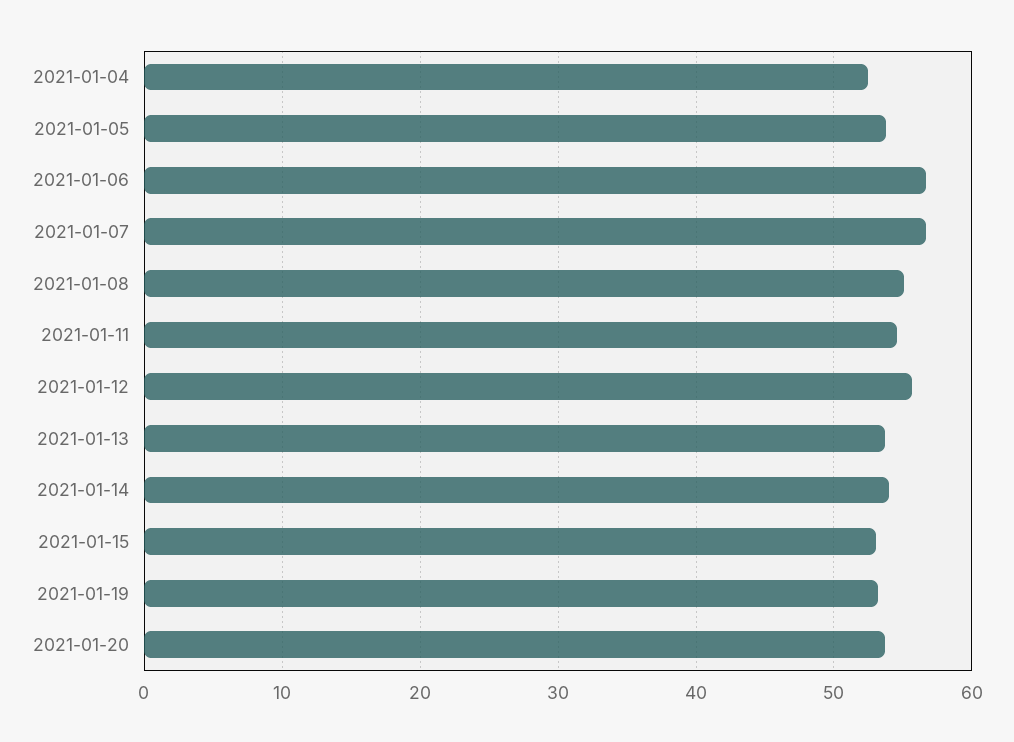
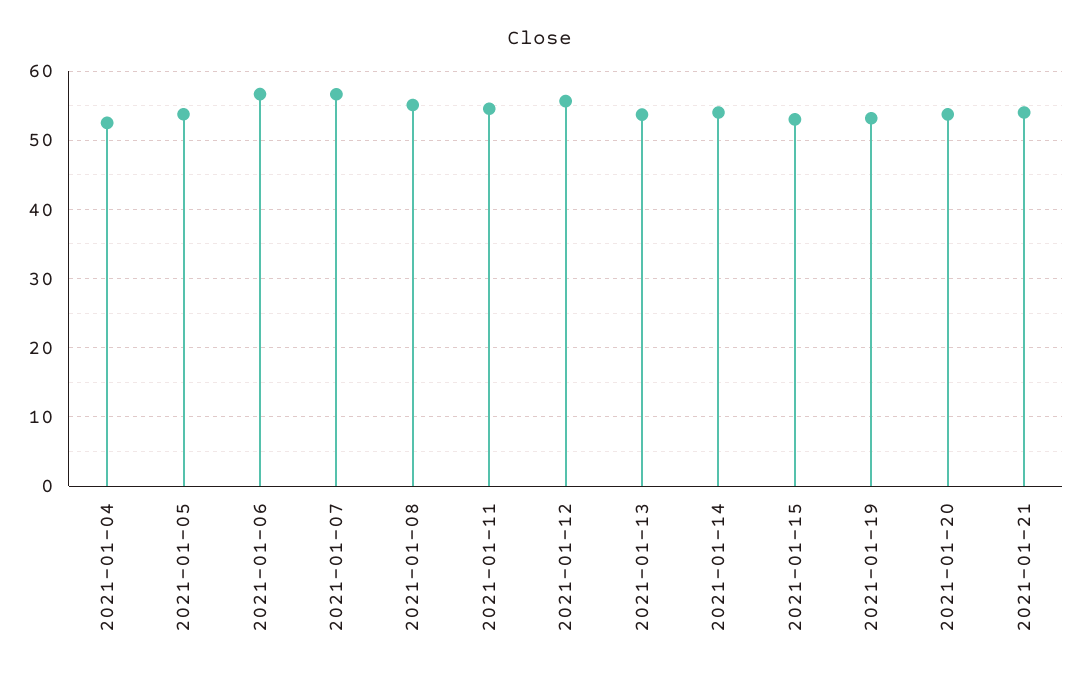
2021-01-21: none -> 54

